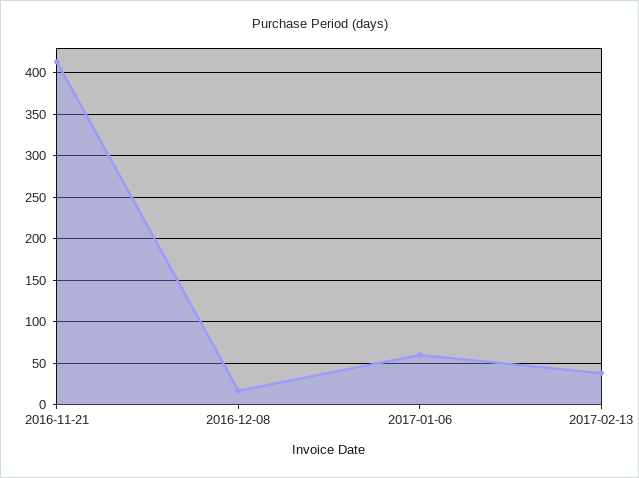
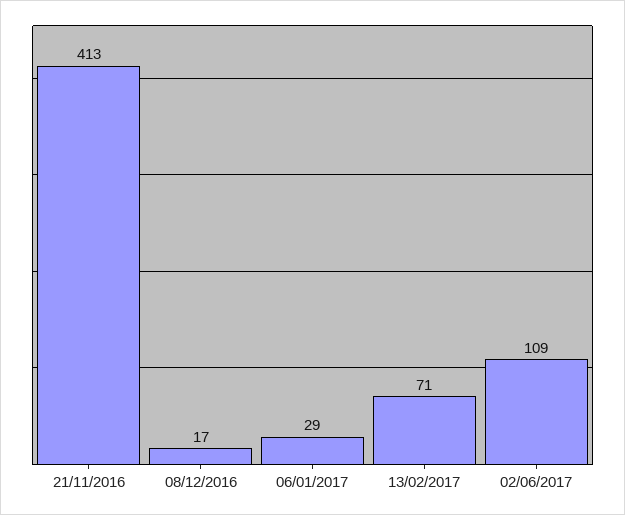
2017-01-06: 60 -> 29
2017-02-13: 40 -> 71
02/06/2017: none -> 109

